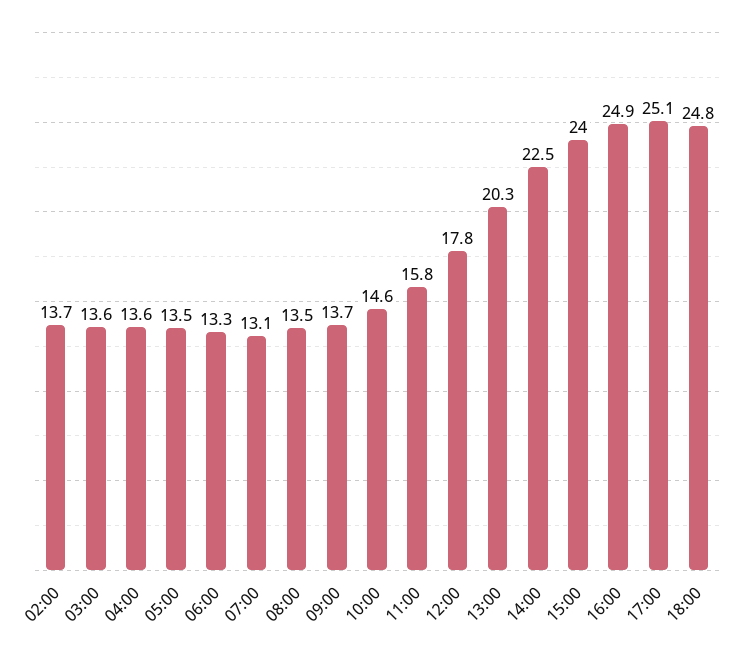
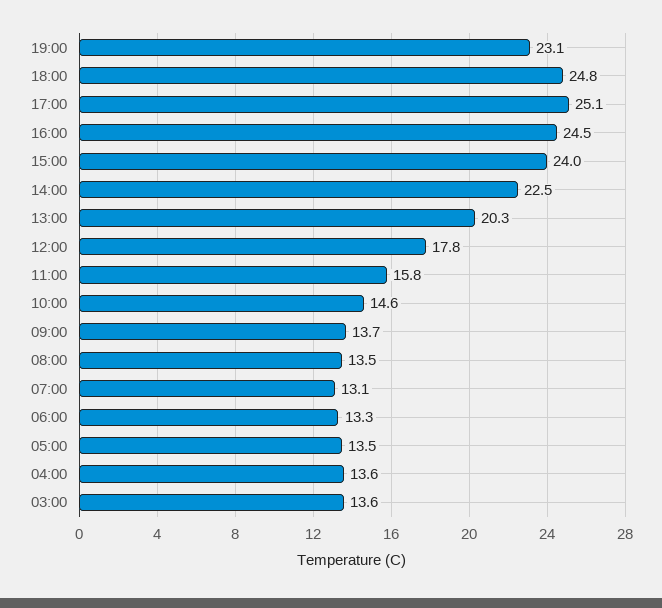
02:00: 13.7 -> none
16:00: 24.9 -> 24.5
19:00: none -> 23.1

